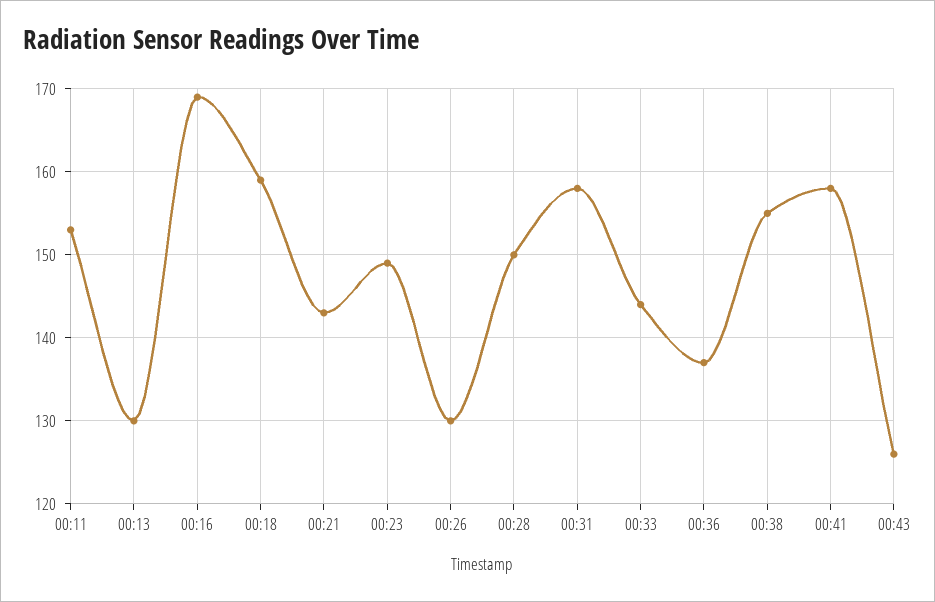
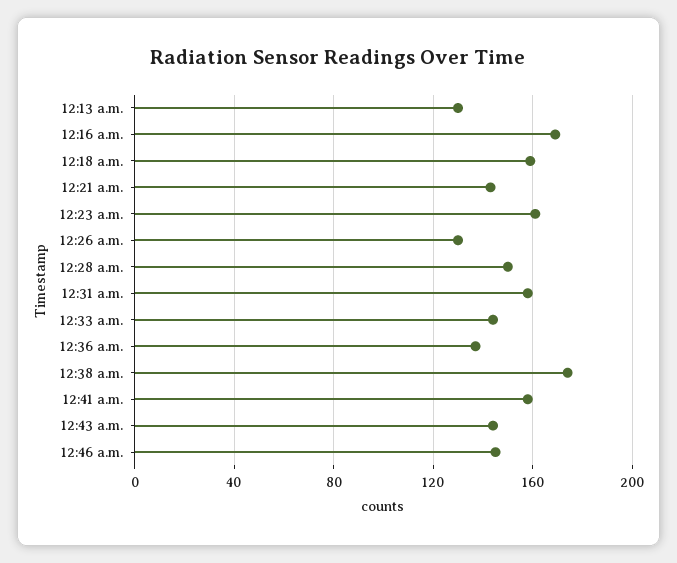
00:11: 153 -> none
00:23: 149 -> 160
00:38: 155 -> 175
00:43: 126 -> 145
12:46 a.m.: none -> 145

